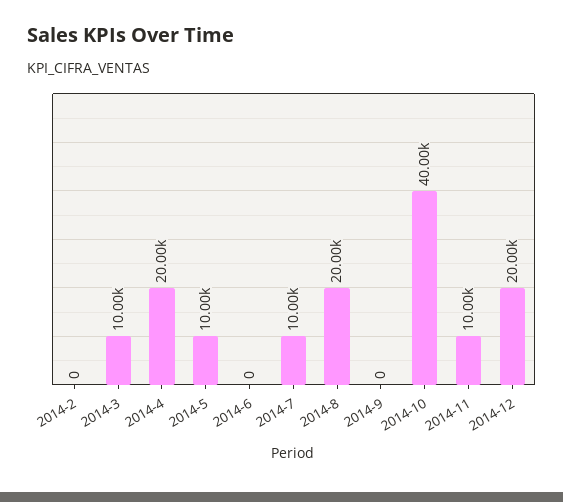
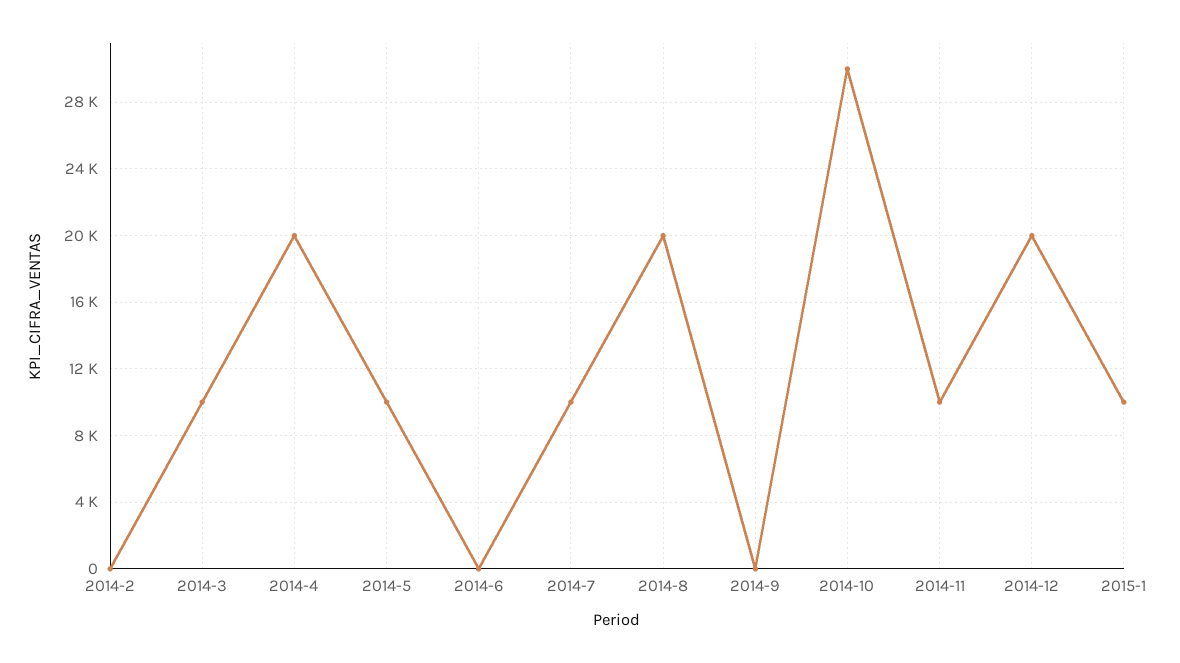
2014-10: 40000 -> 30000
2015-1: none -> 10000

